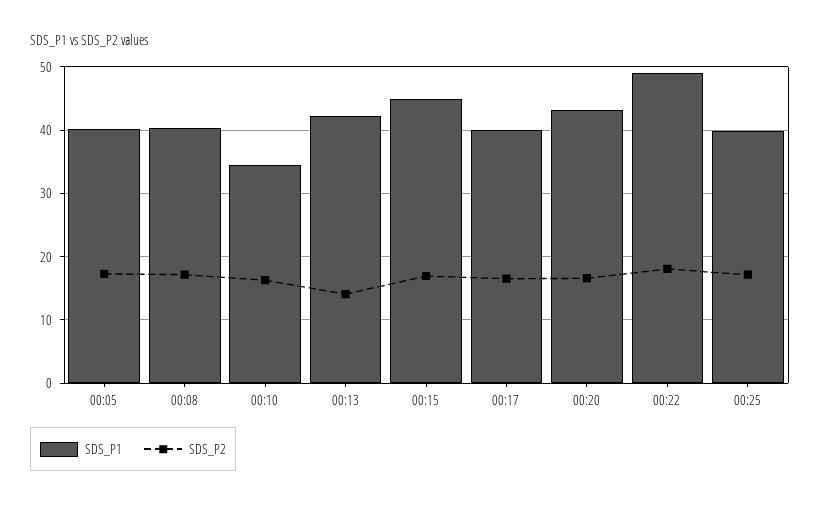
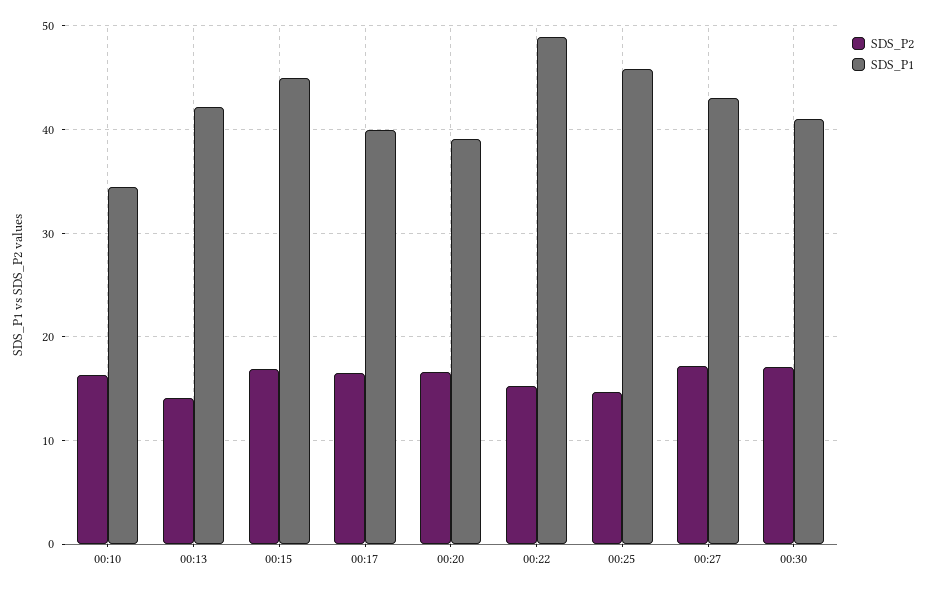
SDS_P1, 00:05: 40 -> none
SDS_P2, 00:05: 17 -> none
SDS_P1, 00:08: 40 -> none
SDS_P2, 00:08: 17 -> none
SDS_P1, 00:20: 43 -> 39
SDS_P2, 00:22: 18 -> 15
SDS_P1, 00:25: 40 -> 46
SDS_P2, 00:25: 17 -> 15
SDS_P2, 00:27: none -> 17
SDS_P1, 00:27: none -> 43
SDS_P2, 00:30: none -> 17
SDS_P1, 00:30: none -> 41

